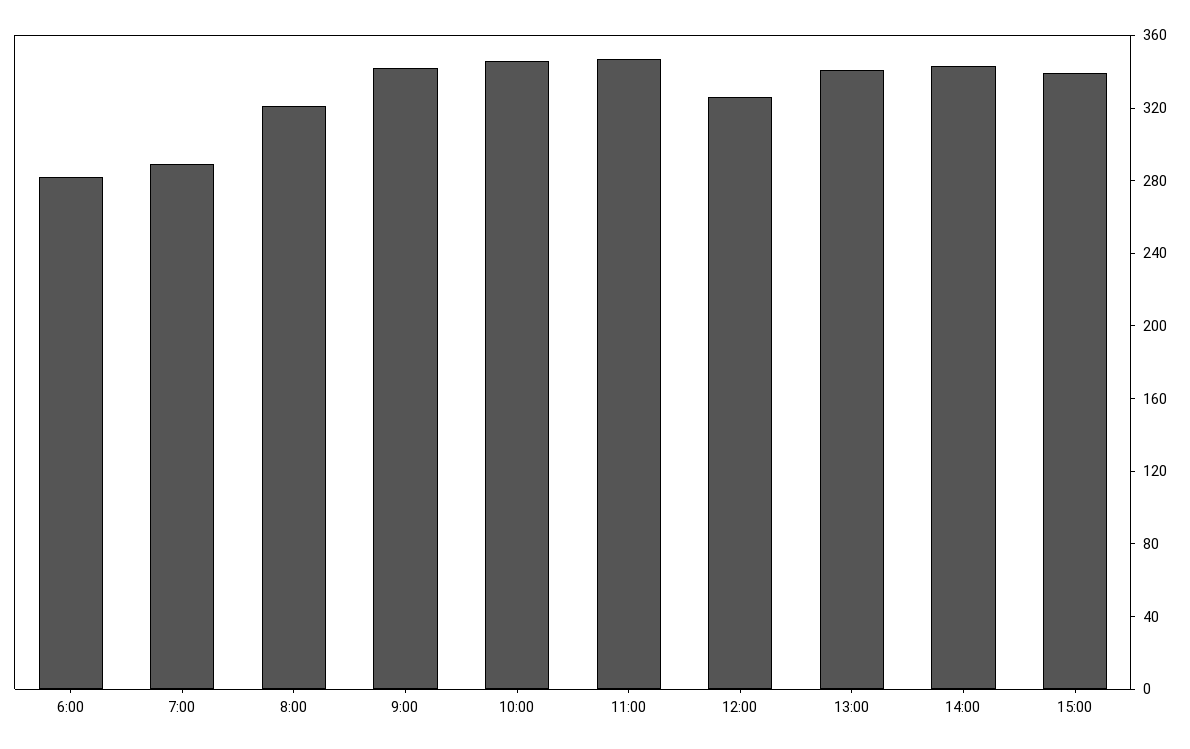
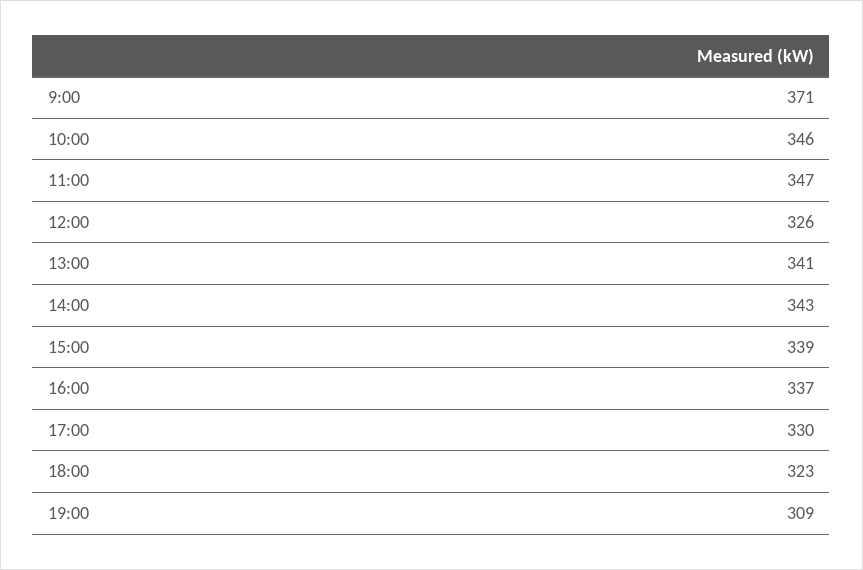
6:00: 280 -> none
7:00: 290 -> none
8:00: 320 -> none
9:00: 340 -> 371
16:00: none -> 337
17:00: none -> 330
18:00: none -> 323
19:00: none -> 309

